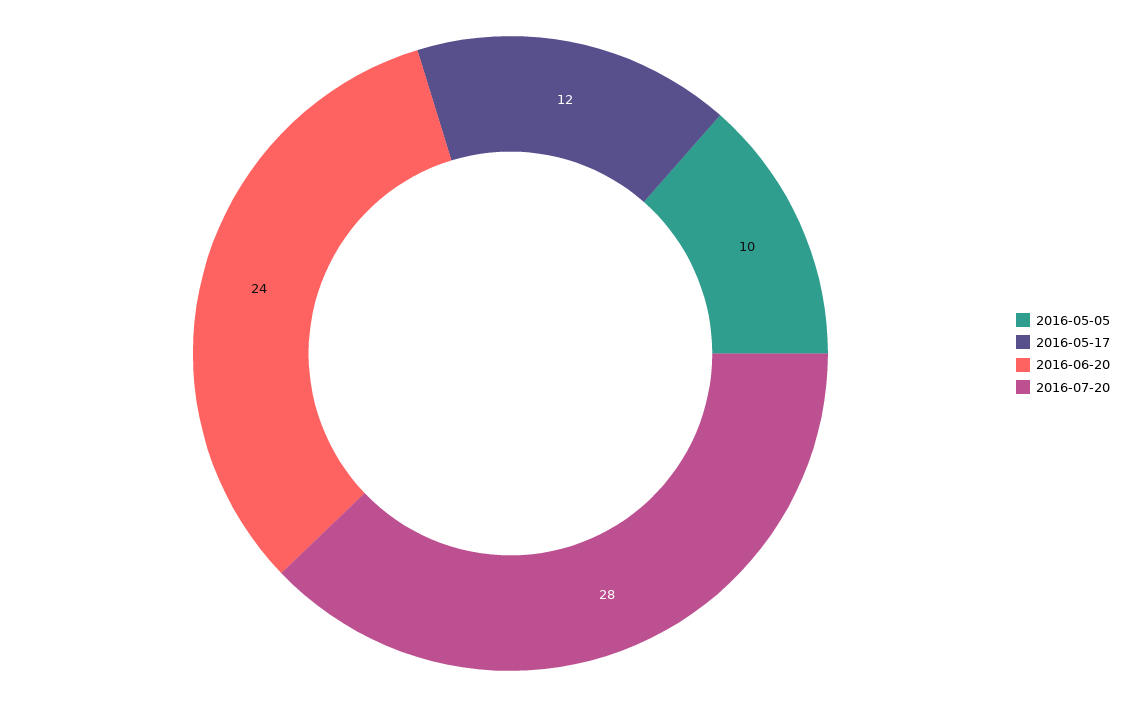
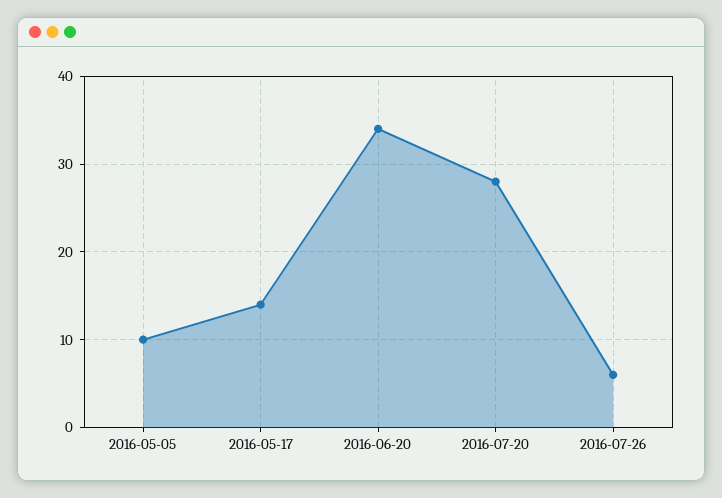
2016-05-17: 12 -> 14
2016-06-20: 24 -> 34
2016-07-26: none -> 6

